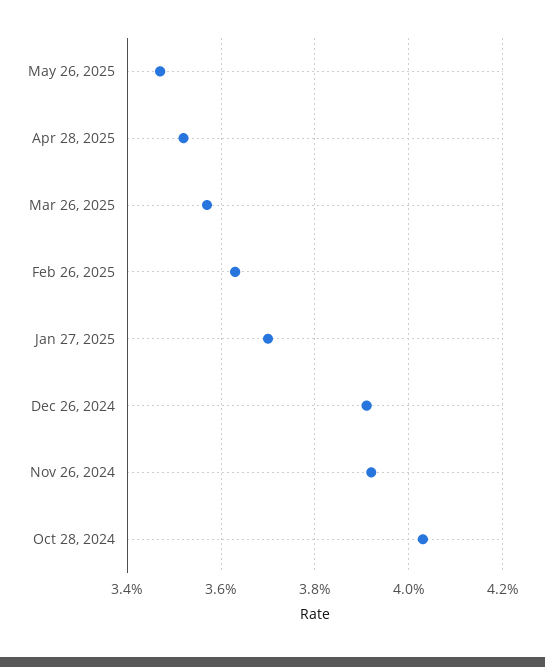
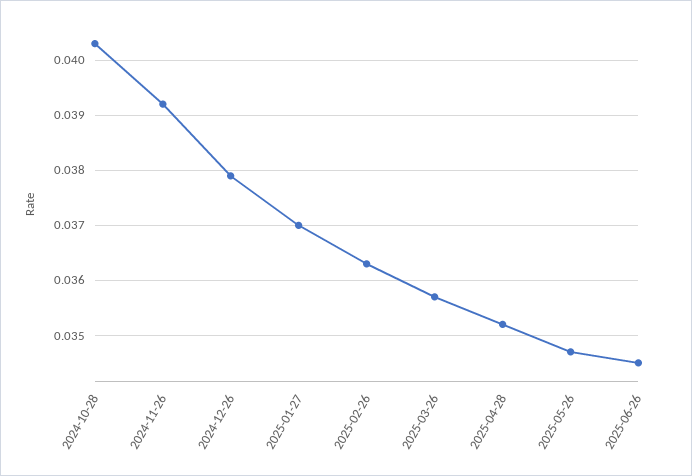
Dec 26, 2024: 0.039 -> 0.038
2025-06-26: none -> 0.0345

